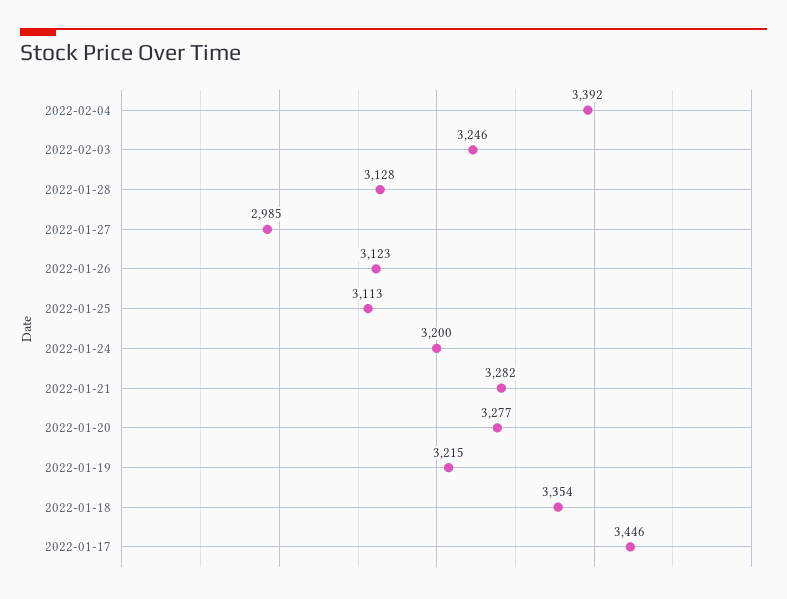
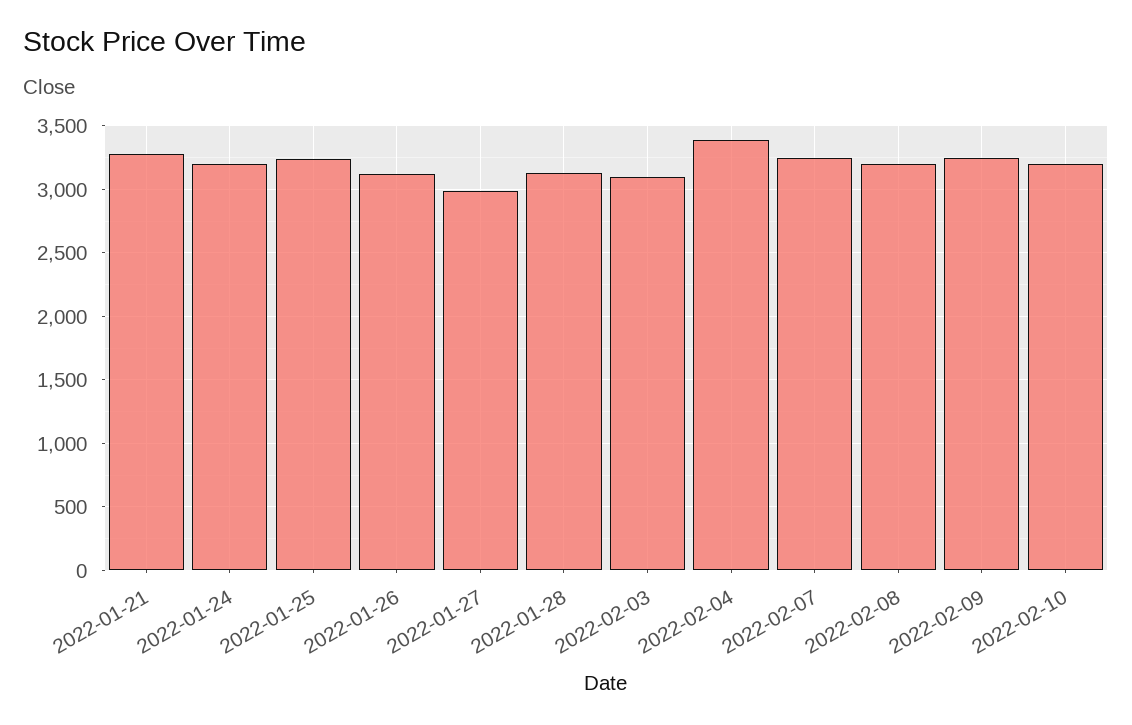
2022-02-03: 3246 -> 3100
2022-01-25: 3113 -> 3250
2022-01-20: 3277 -> none
2022-01-19: 3215 -> none
2022-01-18: 3354 -> none
2022-01-17: 3446 -> none
2022-02-07: none -> 3250
2022-02-08: none -> 3200
2022-02-09: none -> 3250
2022-02-10: none -> 3200

